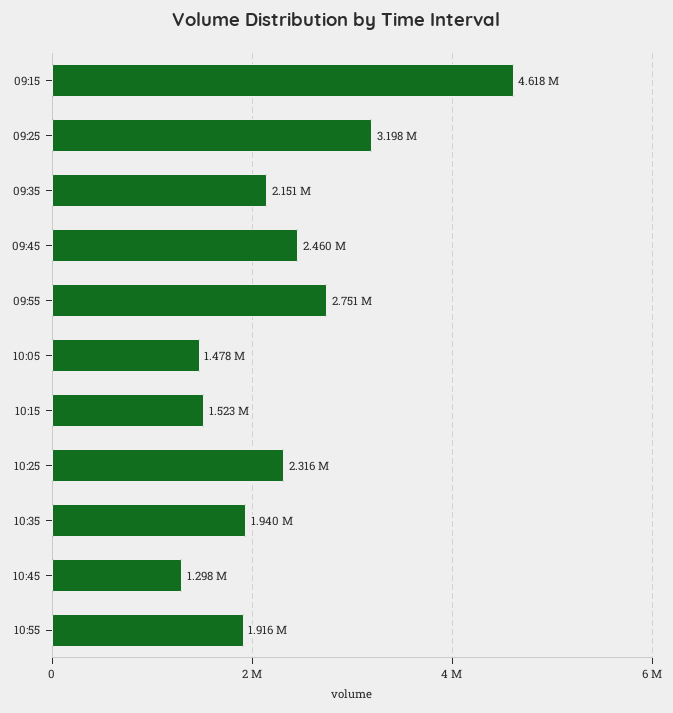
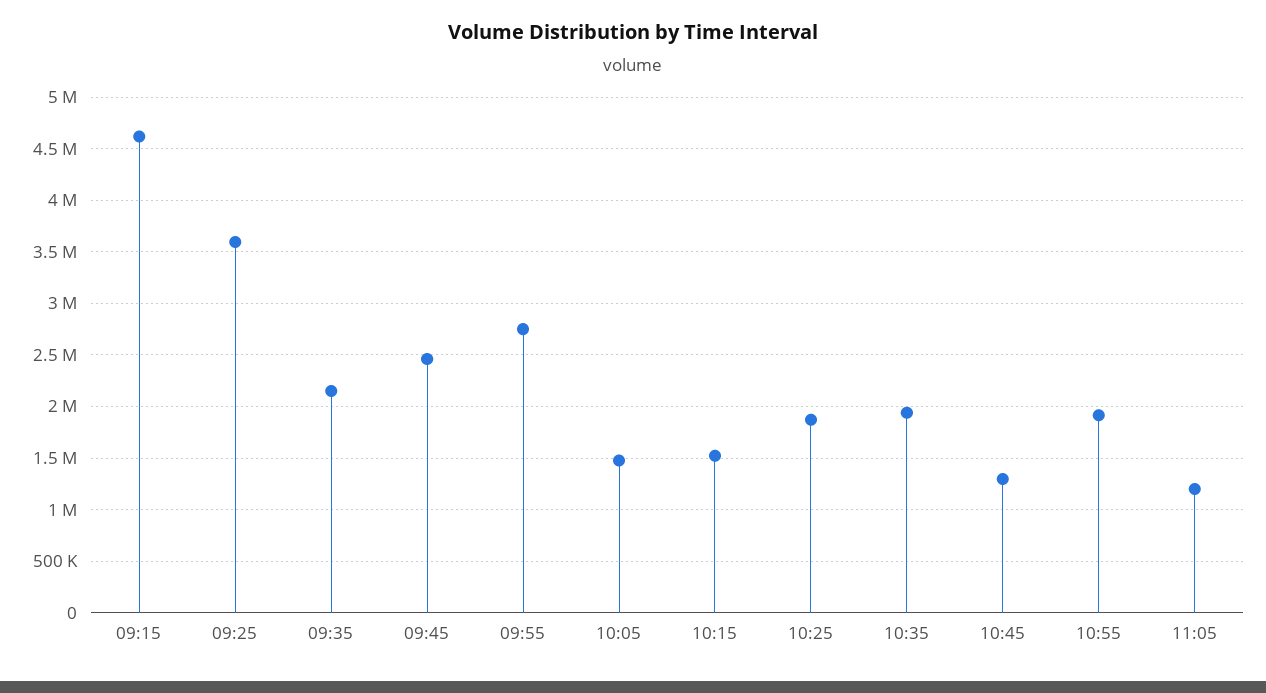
09:25: 3198000 -> 3600000
10:25: 2316000 -> 1900000
11:05: none -> 1200000

